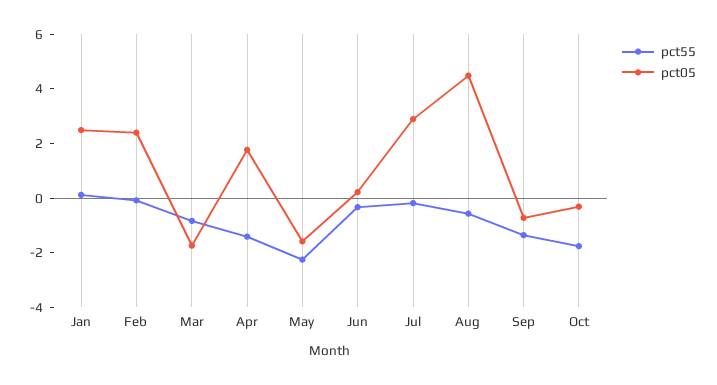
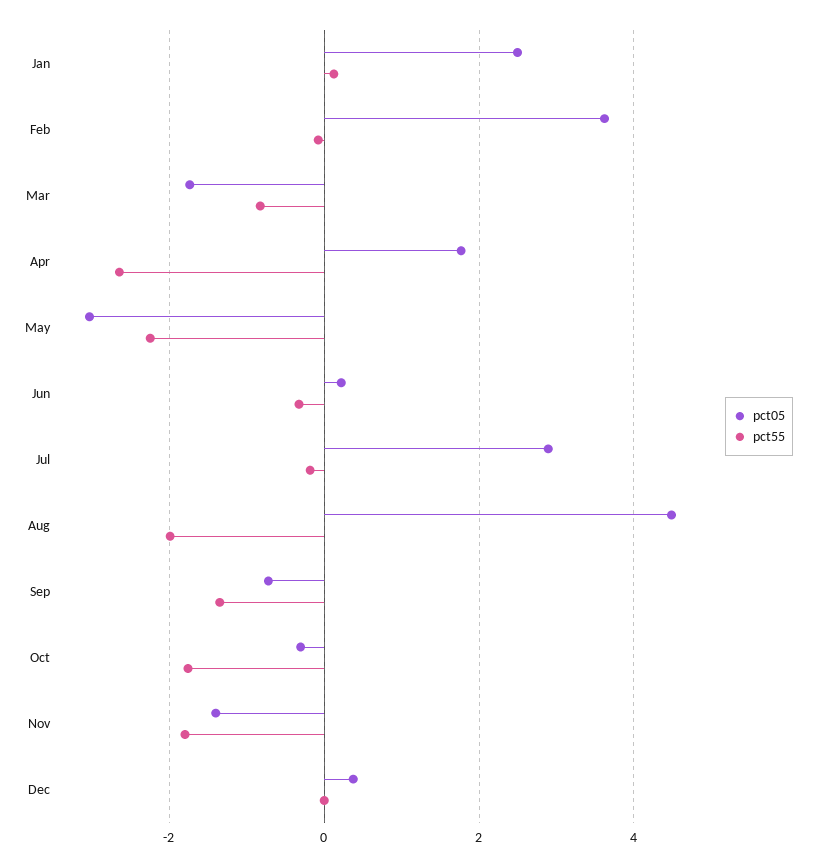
pct05, Feb: 2.5 -> 3.6
pct55, Apr: -1.5 -> -2.6
pct05, May: -1.5 -> -3
pct55, Aug: -0.5 -> -2
pct05, Nov: none -> -1.4
pct55, Nov: none -> -1.8
pct05, Dec: none -> 0.4
pct55, Dec: none -> 0

